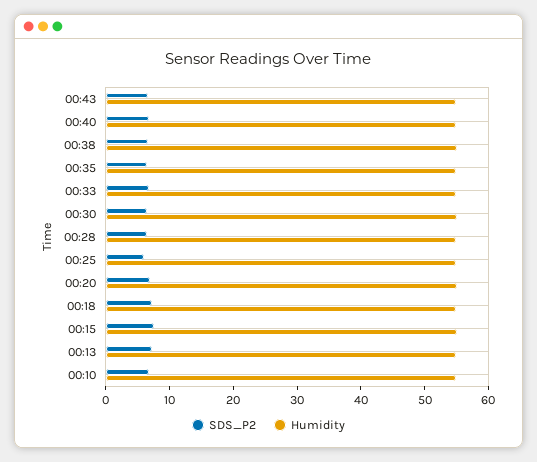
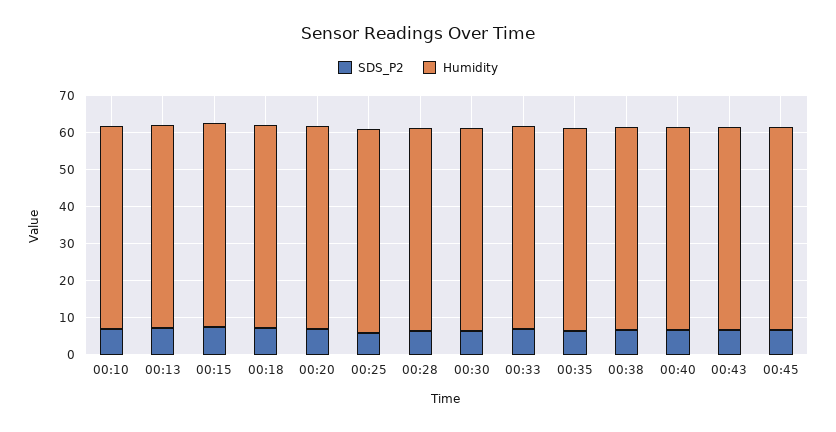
SDS_P2, 00:45: none -> 7.5
Humidity, 00:45: none -> 55

